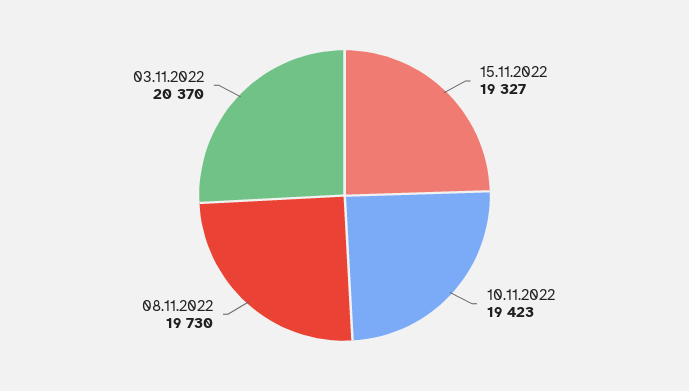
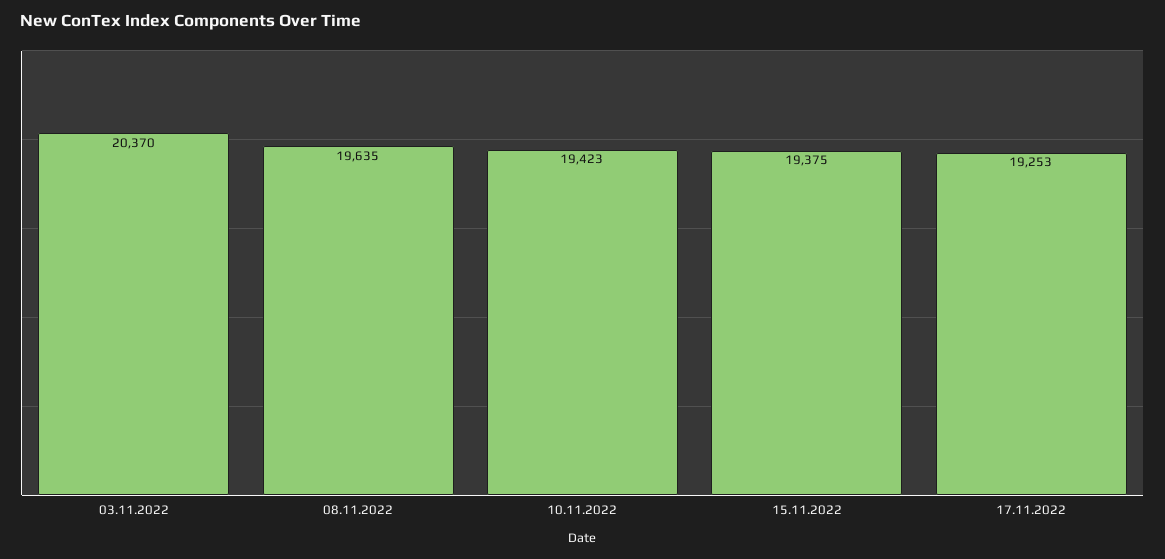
15.11.2022: 19327 -> 19375
08.11.2022: 19730 -> 19635
17.11.2022: none -> 19253

